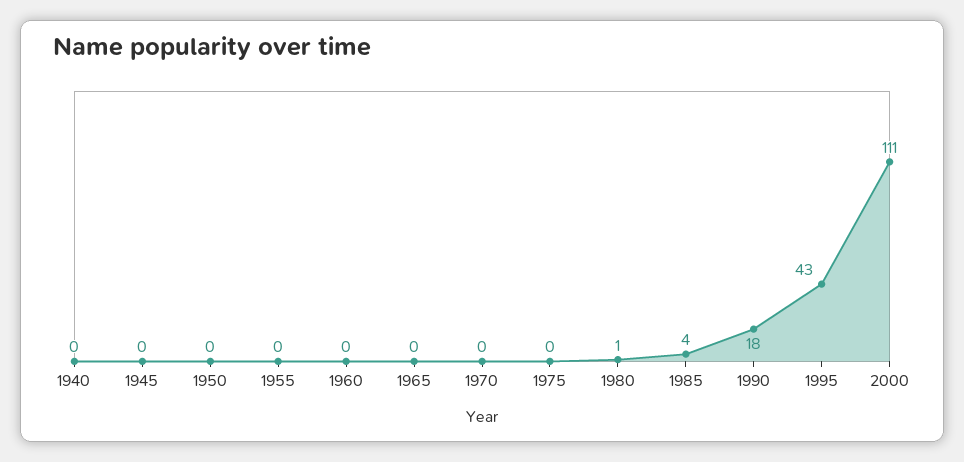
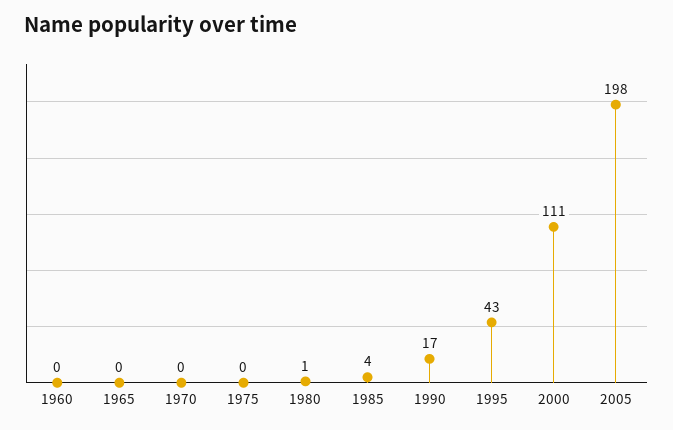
1940: 0 -> none
1945: 0 -> none
1950: 0 -> none
1955: 0 -> none
1990: 18 -> 17
2005: none -> 198

